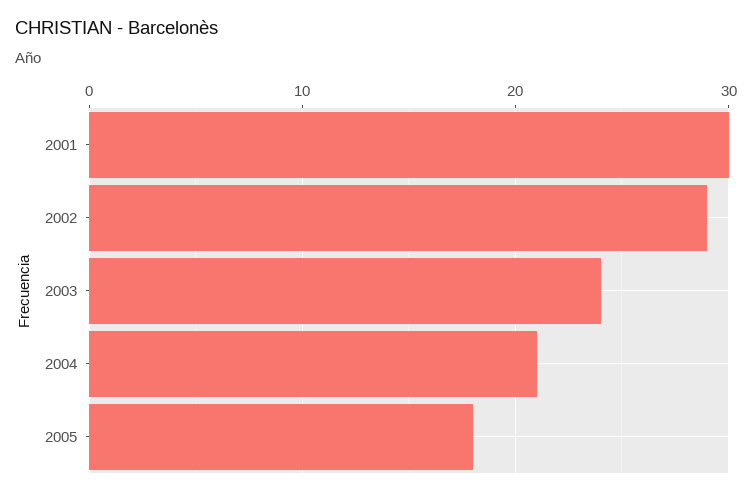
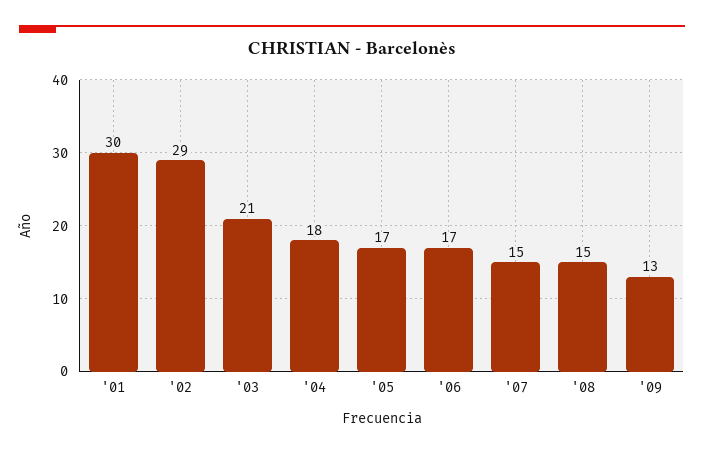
2003: 24 -> 21
2004: 21 -> 18
2005: 18 -> 17
'06: none -> 17
'07: none -> 15
'08: none -> 15
'09: none -> 13

